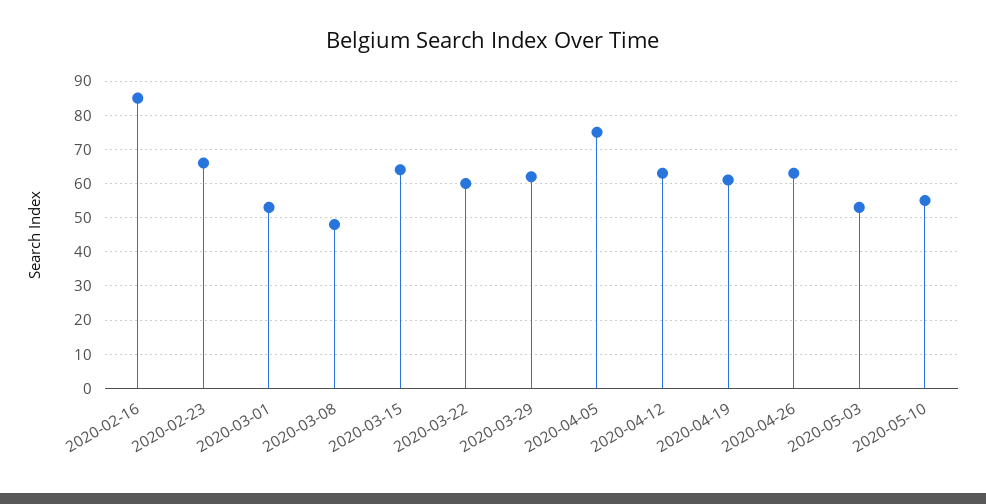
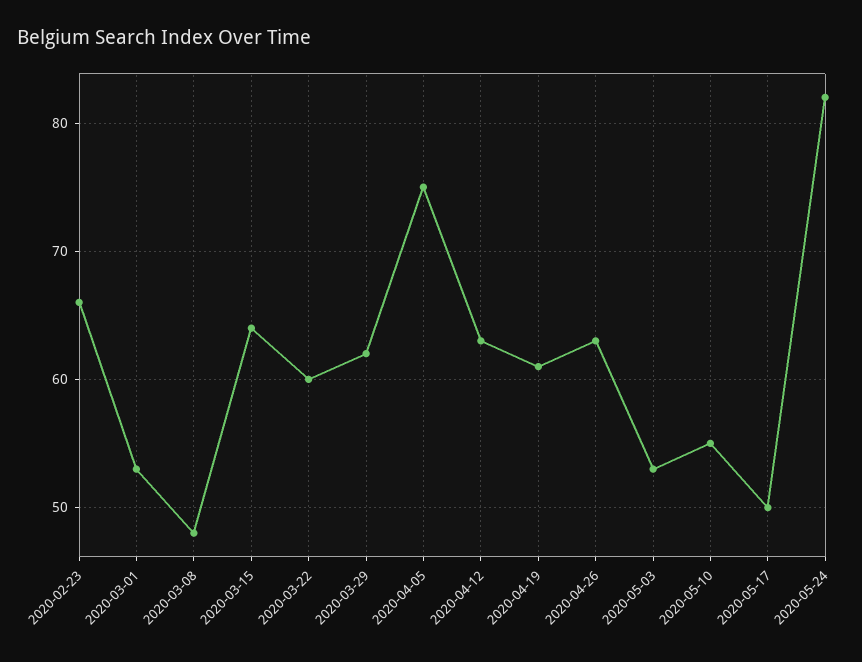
2020-02-16: 85 -> none
2020-05-17: none -> 50
2020-05-24: none -> 82

